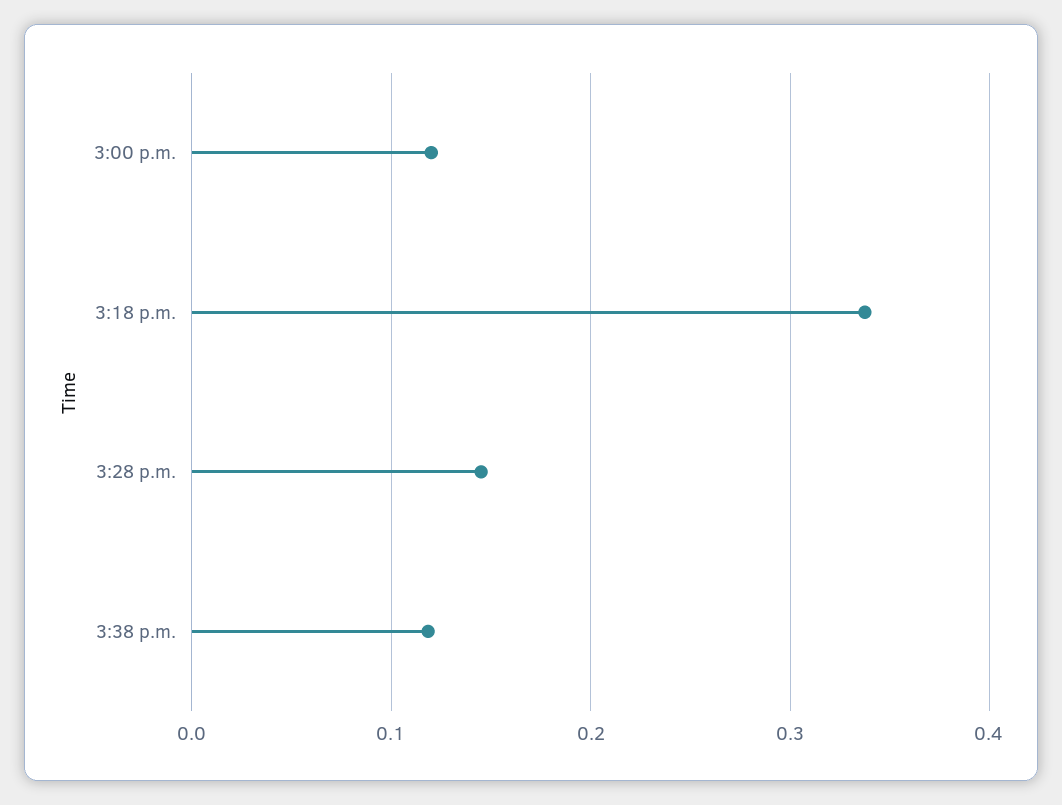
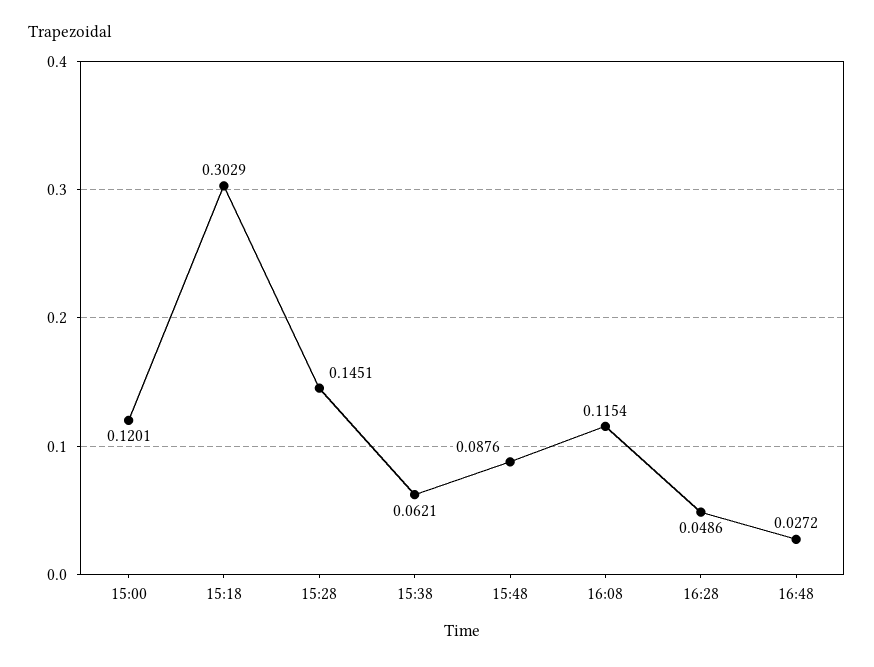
3:18 p.m.: 0.34 -> 0.3029
3:38 p.m.: 0.12 -> 0.0621
15:48: none -> 0.0876
16:08: none -> 0.1154
16:28: none -> 0.0486
16:48: none -> 0.0272

